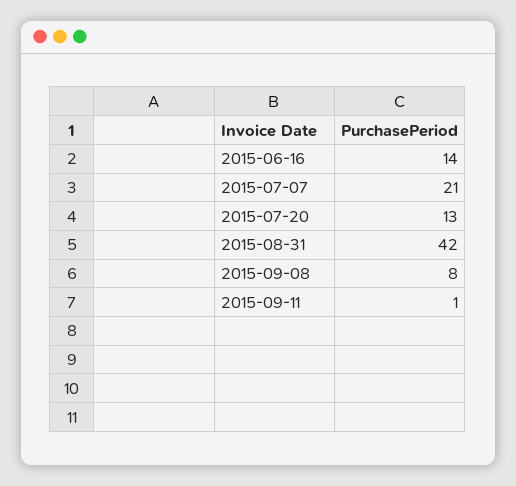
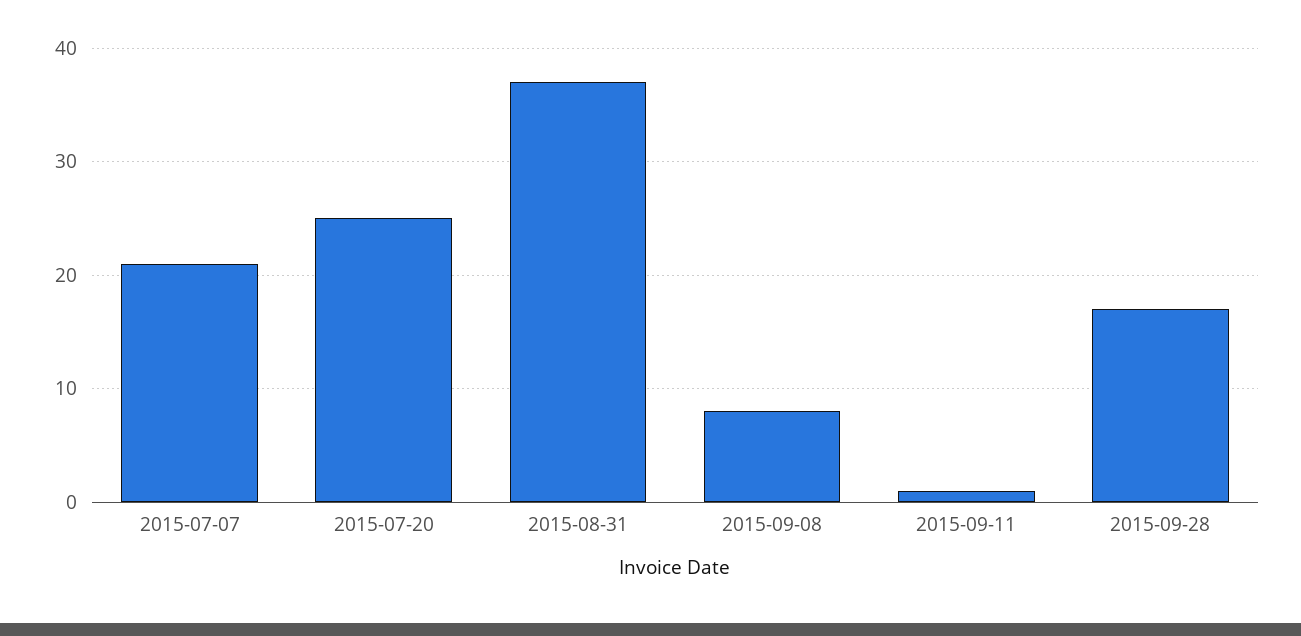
2015-06-16: 14 -> none
2015-07-20: 13 -> 25
2015-08-31: 42 -> 37
2015-09-28: none -> 17

